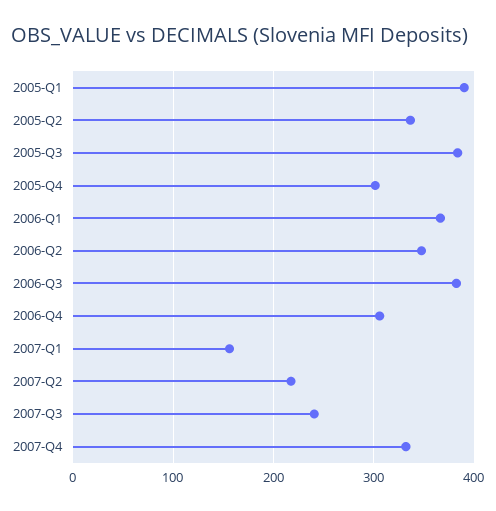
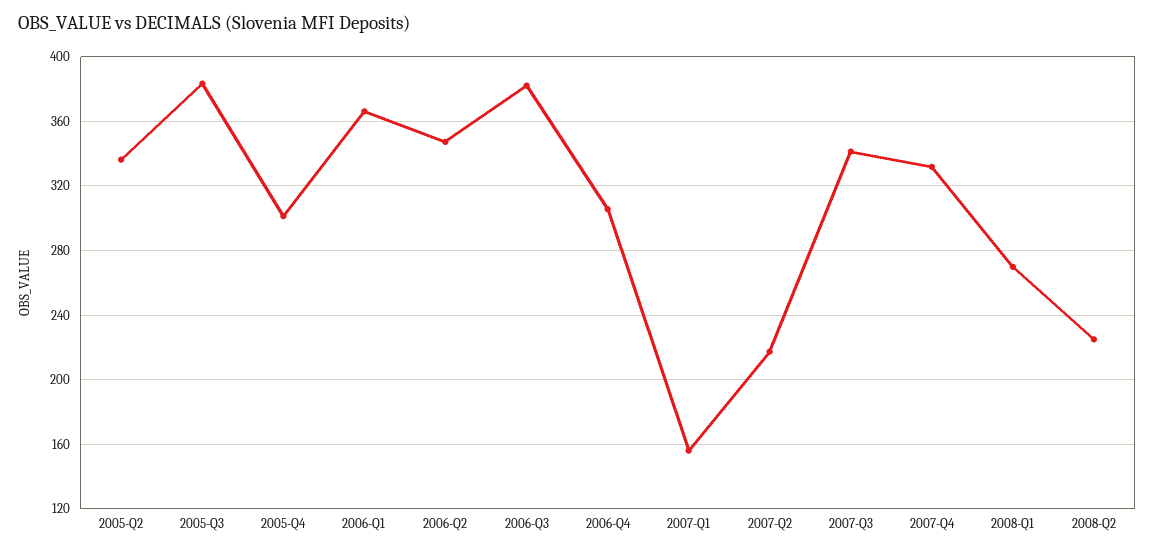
2005-Q1: 390 -> none
2007-Q3: 240 -> 340
2008-Q1: none -> 270
2008-Q2: none -> 225

